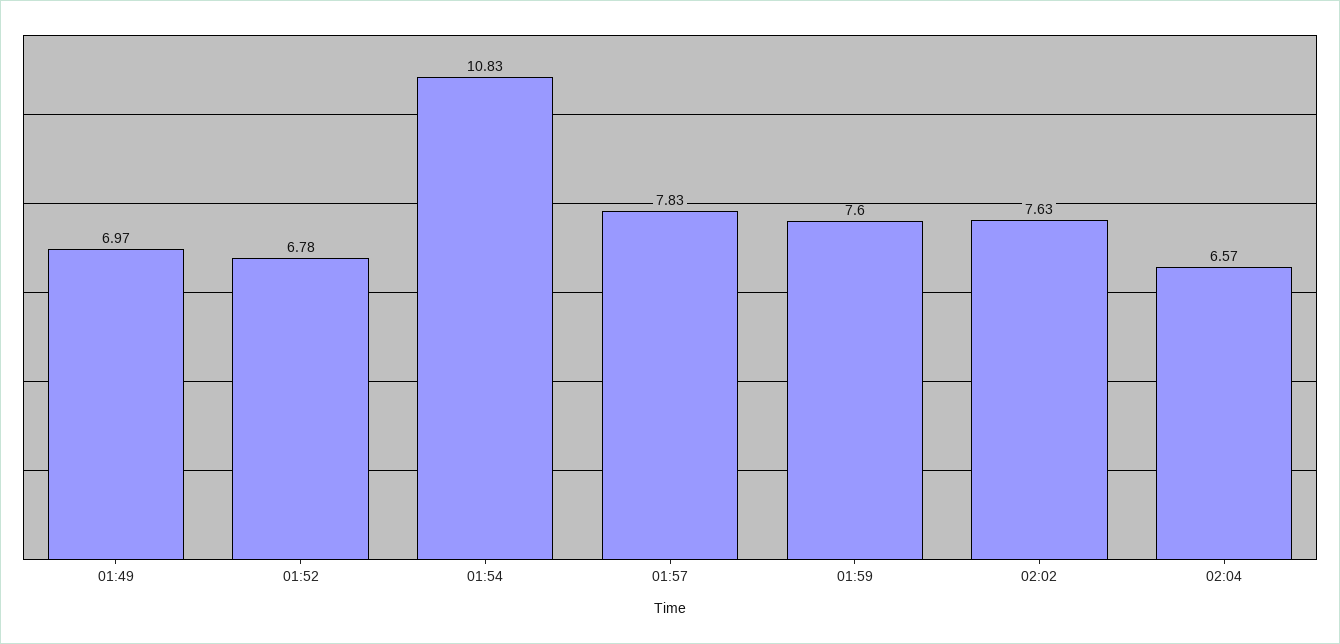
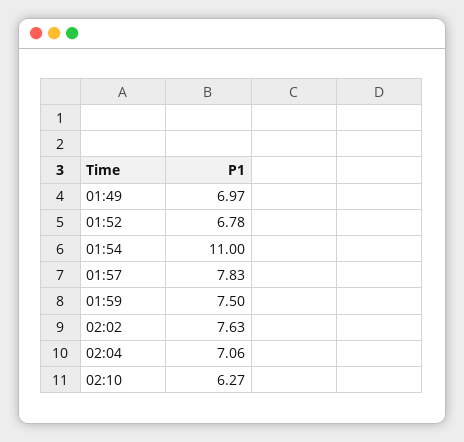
01:54: 10.83 -> 11
01:59: 7.6 -> 7.5
02:04: 6.57 -> 7.06
02:10: none -> 6.27

